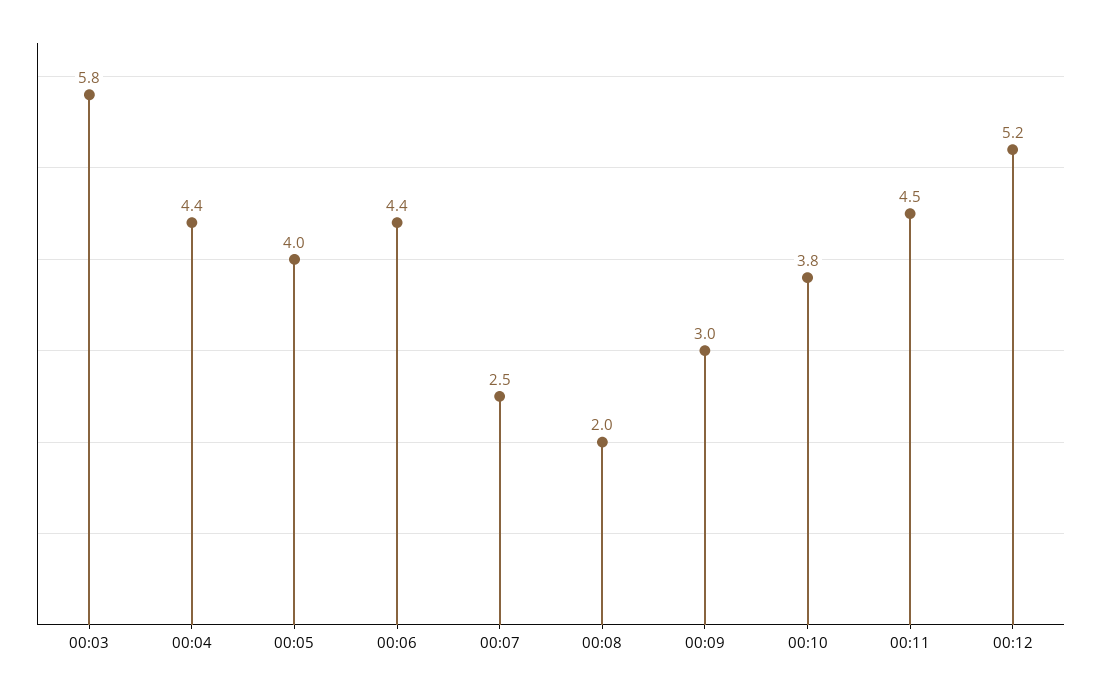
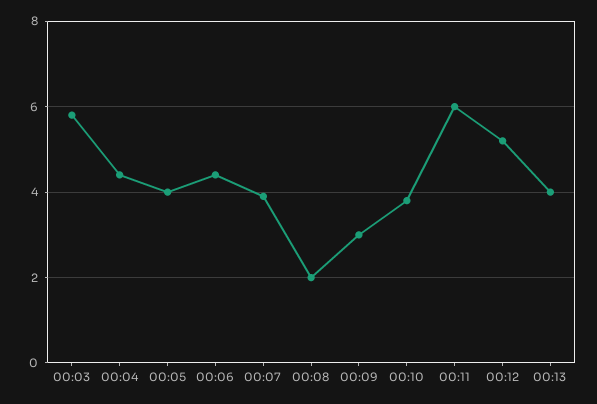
00:07: 2.5 -> 4
00:11: 4.5 -> 6
00:13: none -> 4

